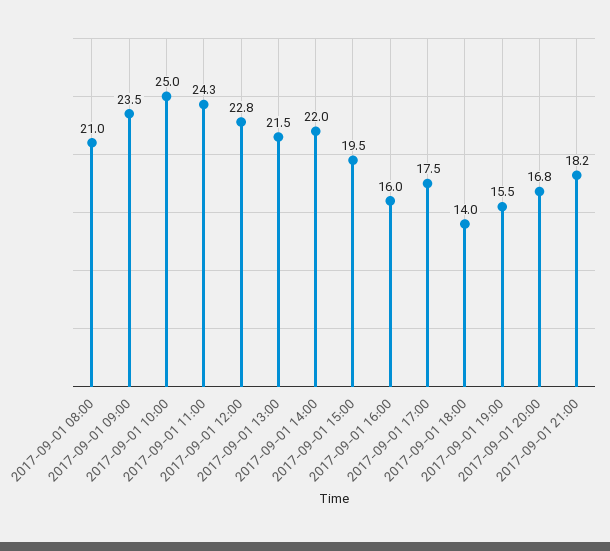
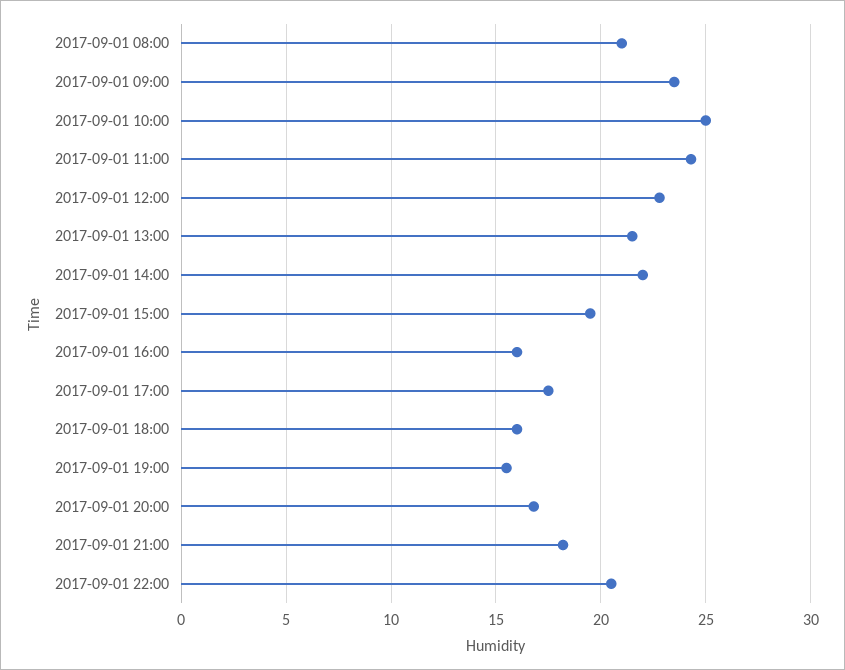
2017-09-01 18:00: 14 -> 16
2017-09-01 22:00: none -> 20.5

